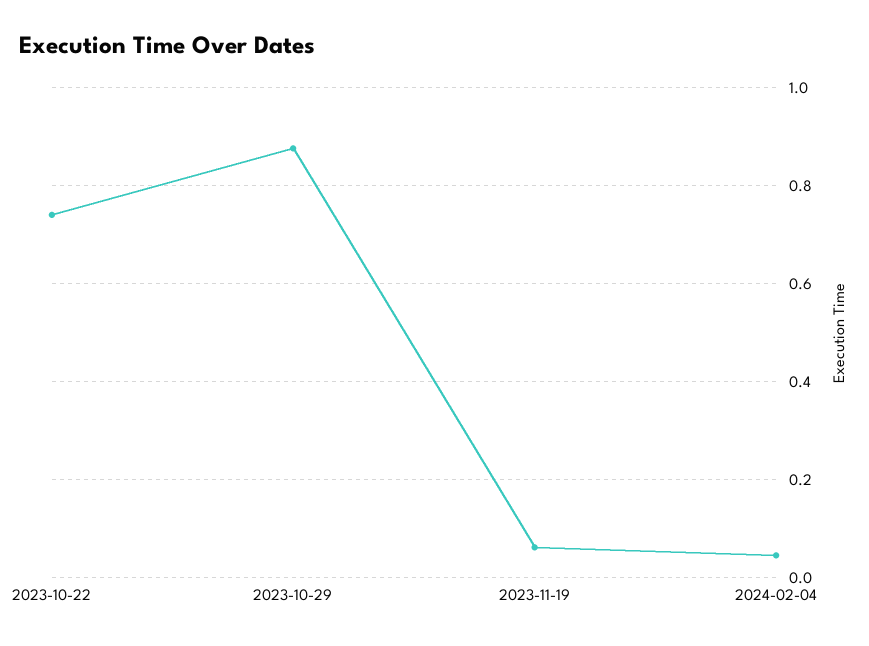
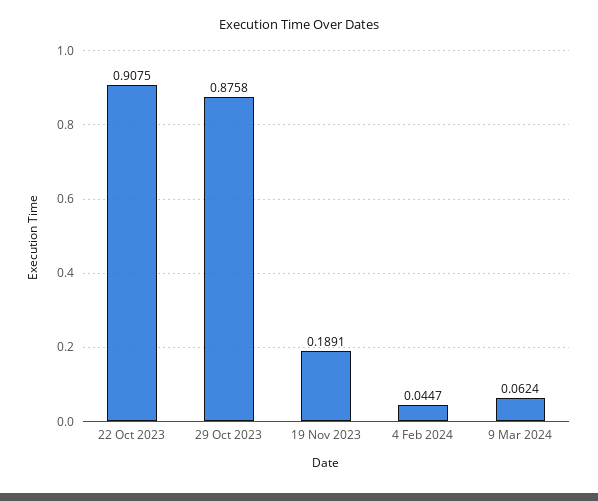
2023-10-22: 0.74 -> 0.9075
2023-11-19: 0.06 -> 0.1891
9 Mar 2024: none -> 0.0624

